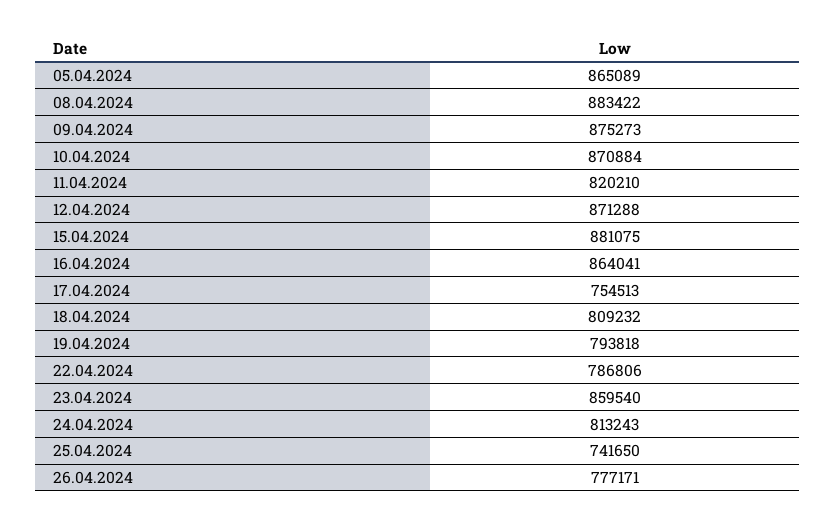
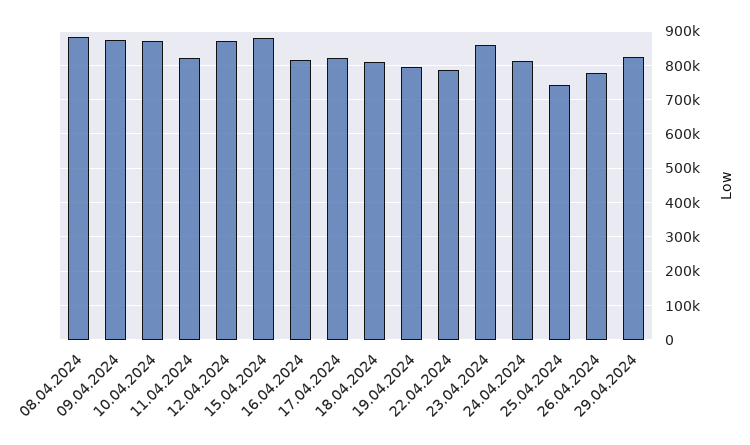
05.04.2024: 865089 -> none
16.04.2024: 864041 -> 820000
17.04.2024: 754513 -> 820000
29.04.2024: none -> 820000

